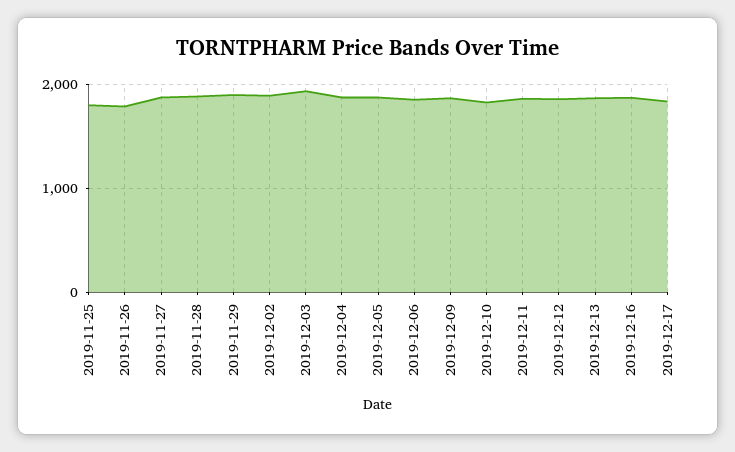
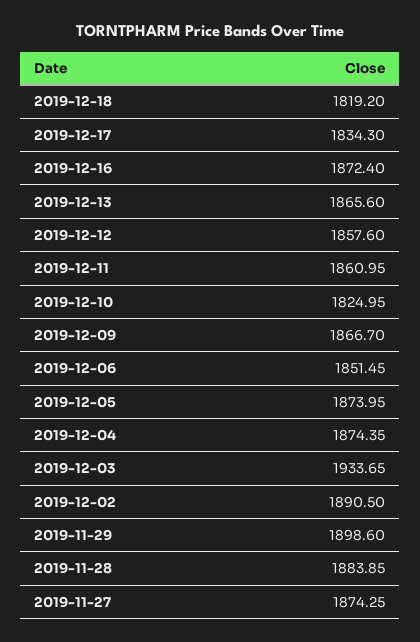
2019-11-25: 1800 -> none
2019-11-26: 1800 -> none
2019-12-18: none -> 1819.2

